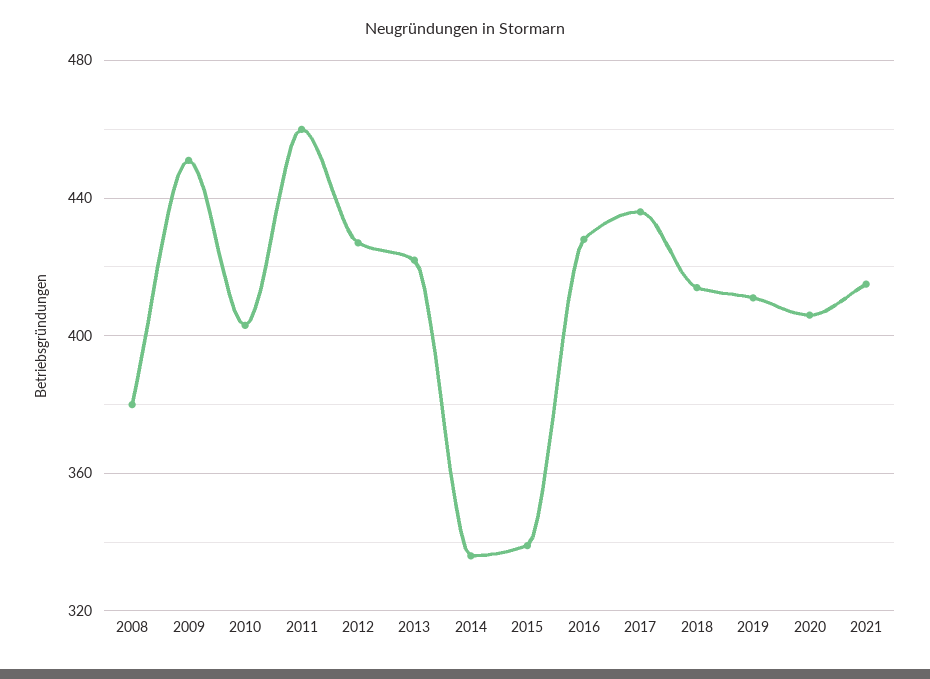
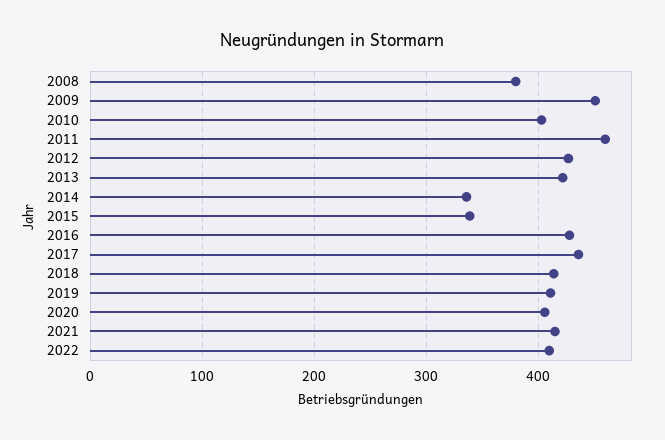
2022: none -> 410

